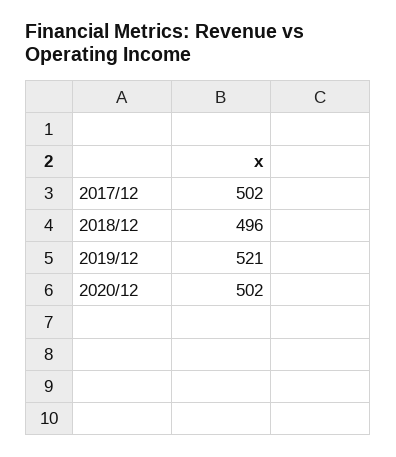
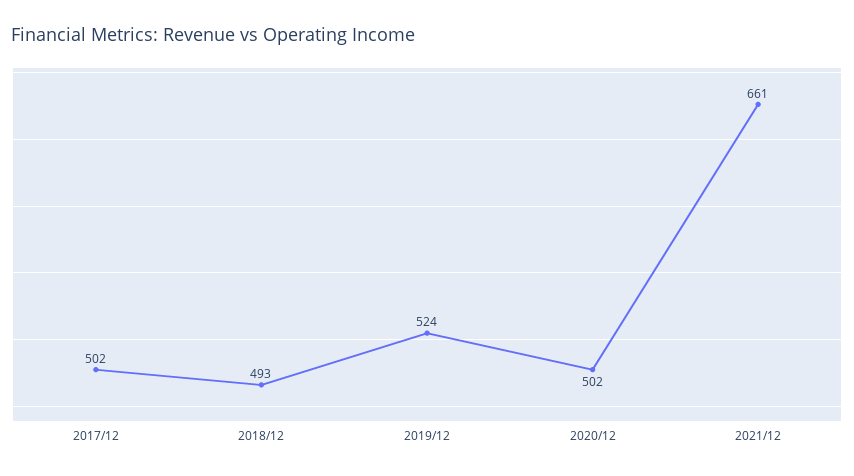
2018/12: 496 -> 493
2019/12: 521 -> 524
2021/12: none -> 661

